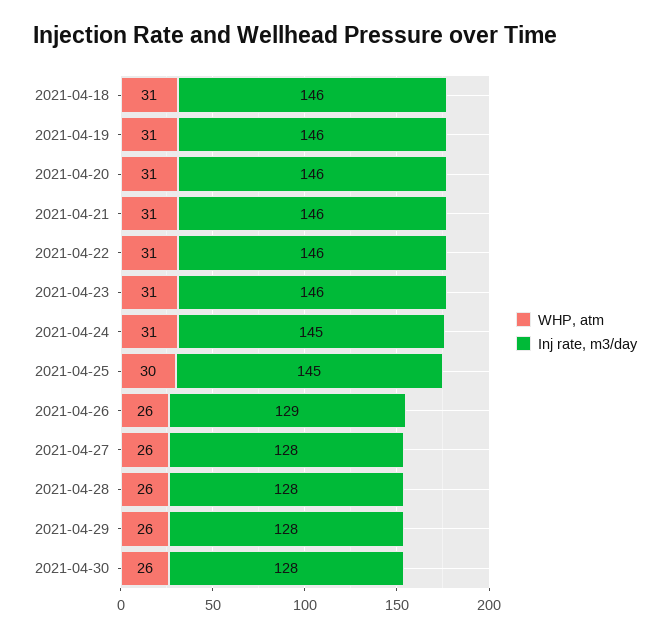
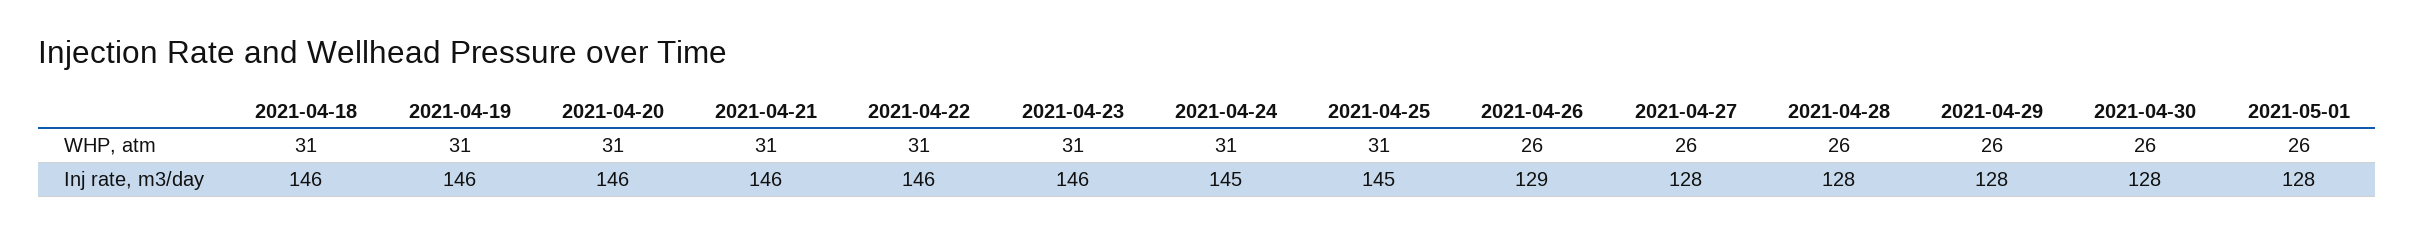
WHP, atm, 2021-04-25: 30 -> 31
WHP, atm, 2021-05-01: none -> 26
Inj rate, m3/day, 2021-05-01: none -> 128

